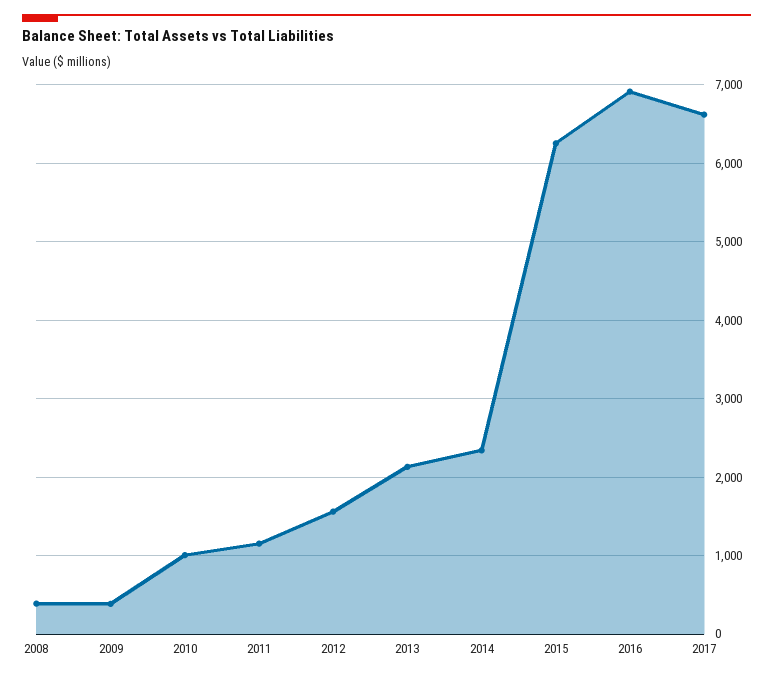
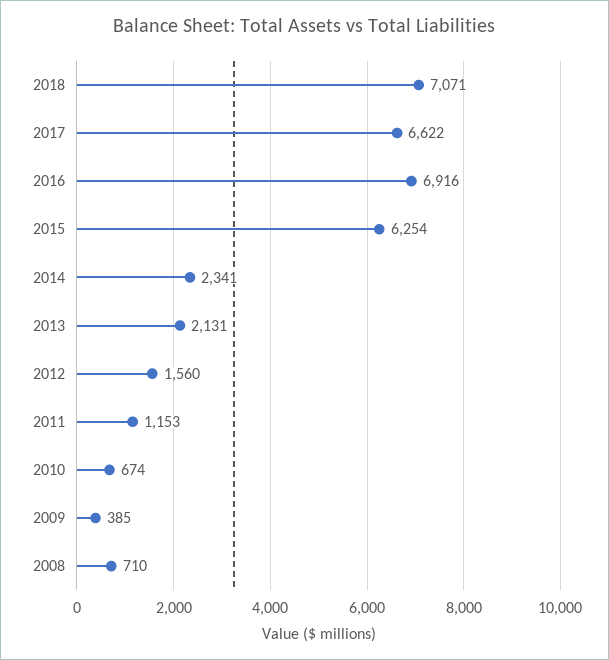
2008: 400 -> 710
2010: 1000 -> 674
2018: none -> 7071

